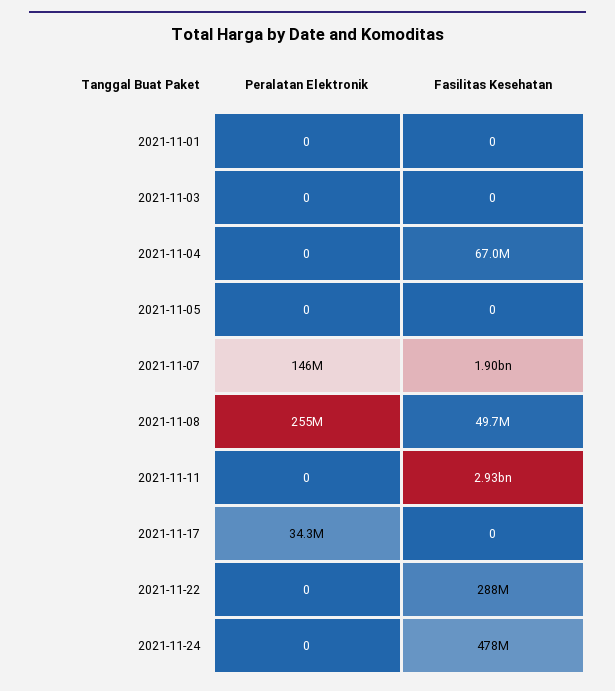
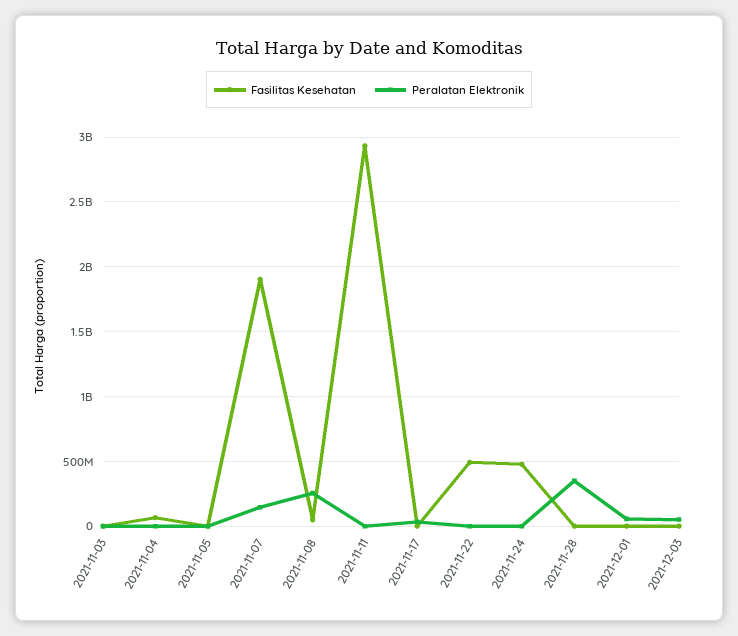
Peralatan Elektronik, 2021-11-01: 0 -> none
Fasilitas Kesehatan, 2021-11-01: 0 -> none
Fasilitas Kesehatan, 2021-11-22: 288000000 -> 500000000
Fasilitas Kesehatan, 2021-11-28: none -> 0
Peralatan Elektronik, 2021-11-28: none -> 350000000
Fasilitas Kesehatan, 2021-12-01: none -> 0
Peralatan Elektronik, 2021-12-01: none -> 50000000
Fasilitas Kesehatan, 2021-12-03: none -> 0
Peralatan Elektronik, 2021-12-03: none -> 50000000

